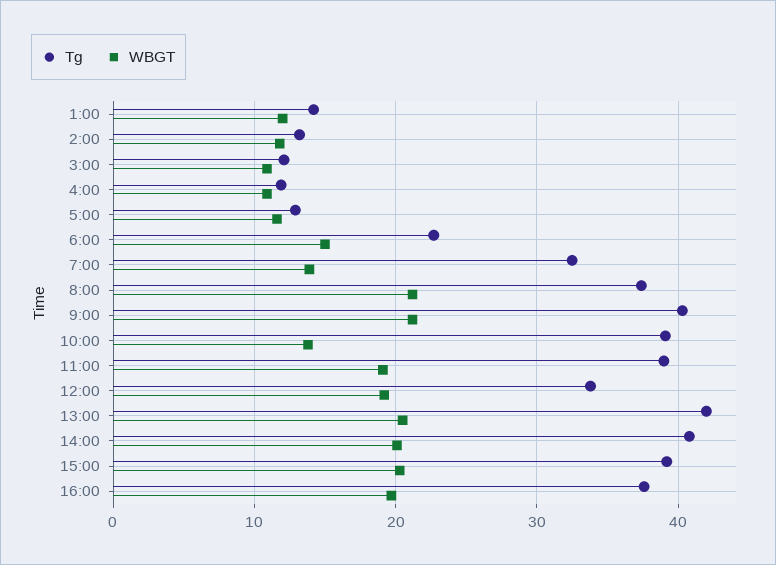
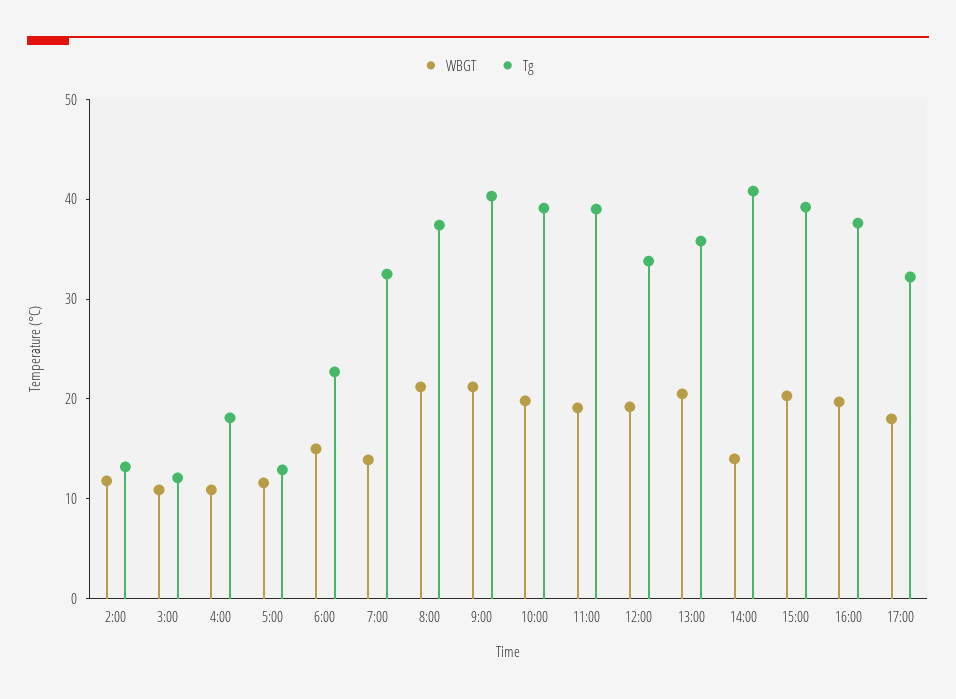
Tg, 1:00: 14 -> none
WBGT, 1:00: 12 -> none
Tg, 4:00: 12 -> 18
WBGT, 10:00: 14 -> 20
Tg, 13:00: 42 -> 36
WBGT, 14:00: 20 -> 14
WBGT, 17:00: none -> 18
Tg, 17:00: none -> 32

